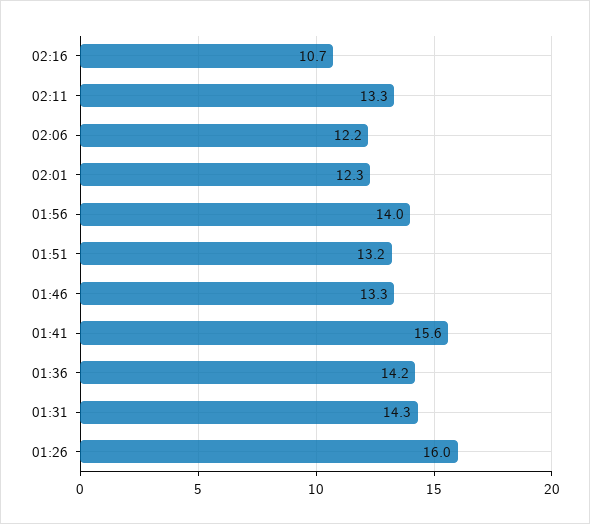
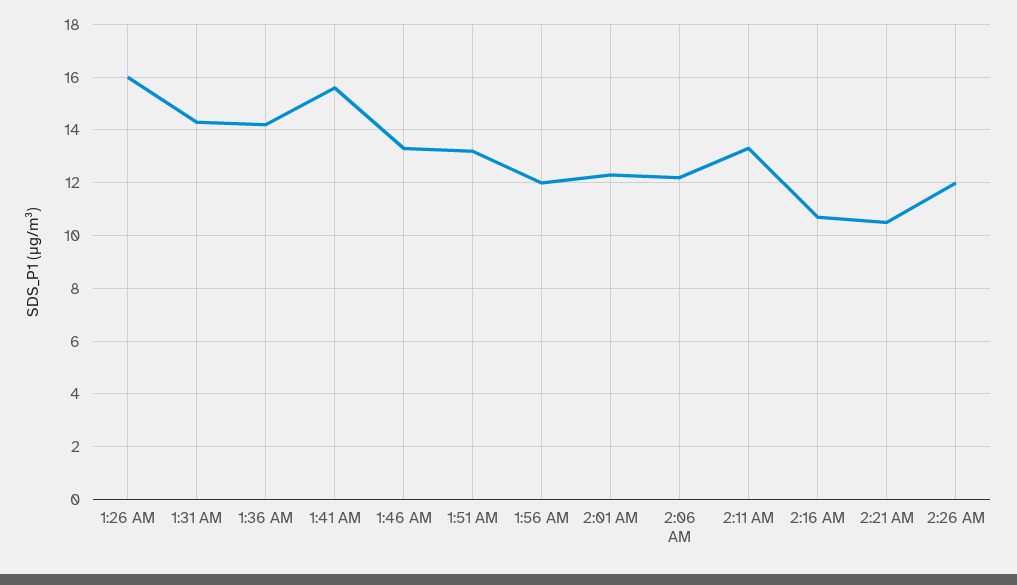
01:56: 14 -> 12
2:21 AM: none -> 10.5
2:26 AM: none -> 12

